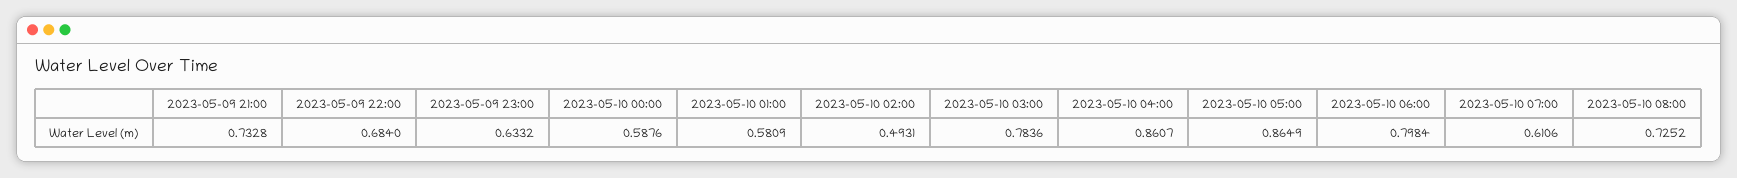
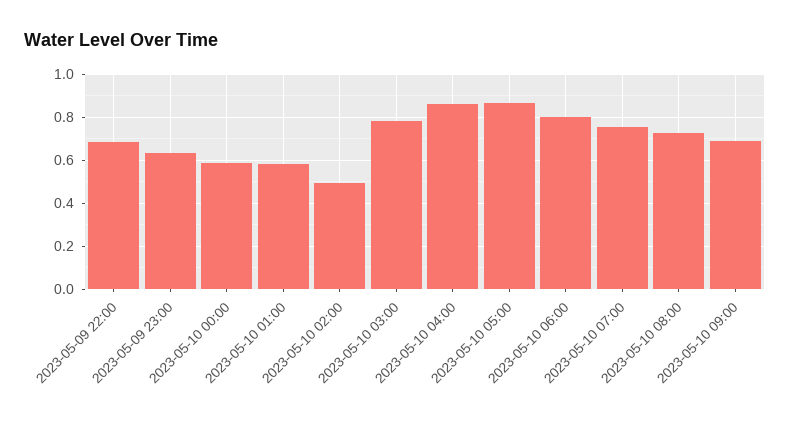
2023-05-09 21:00: 0.7328 -> none
2023-05-10 07:00: 0.6106 -> 0.75
2023-05-10 09:00: none -> 0.7

